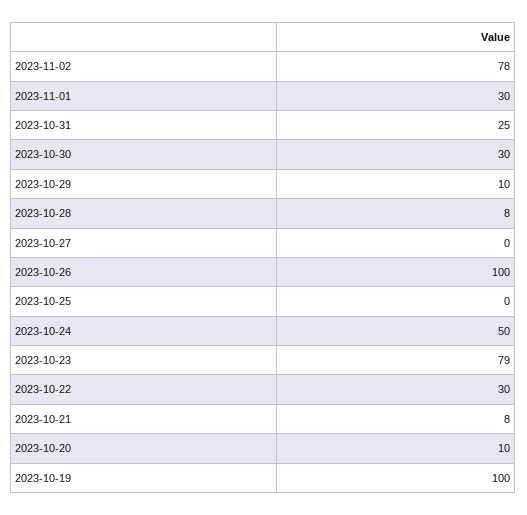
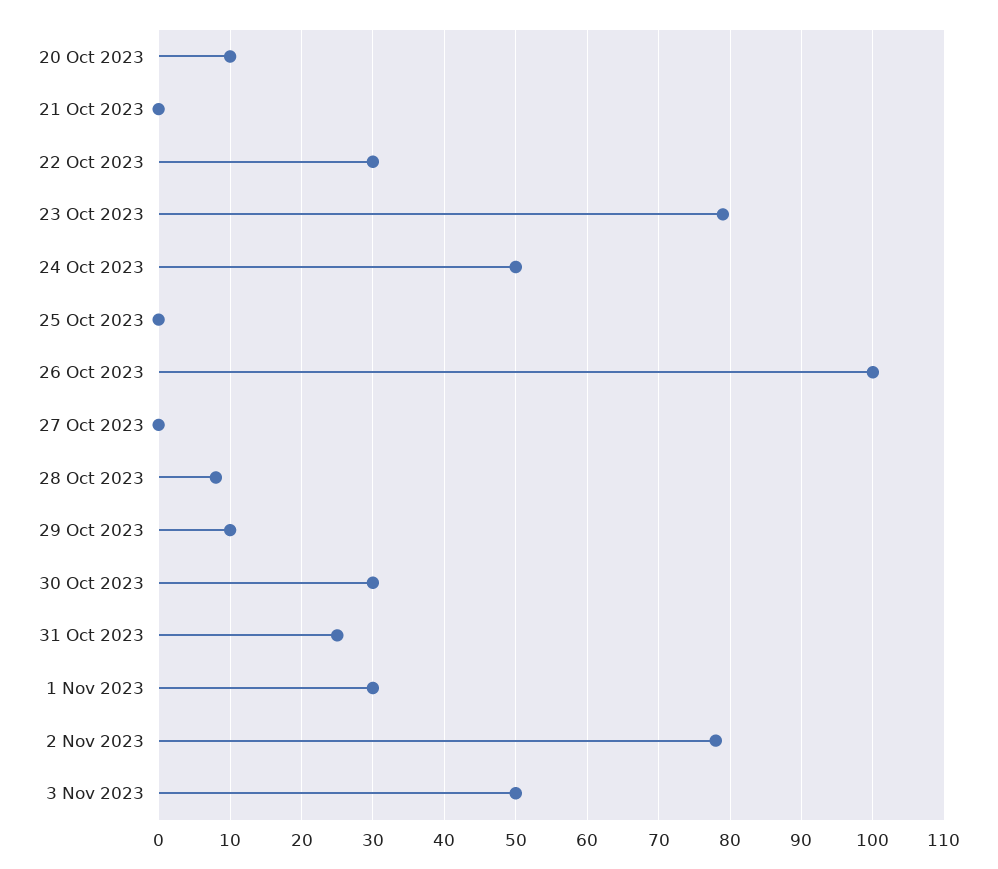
2023-10-21: 8 -> 0
2023-10-19: 100 -> none
3 Nov 2023: none -> 50

